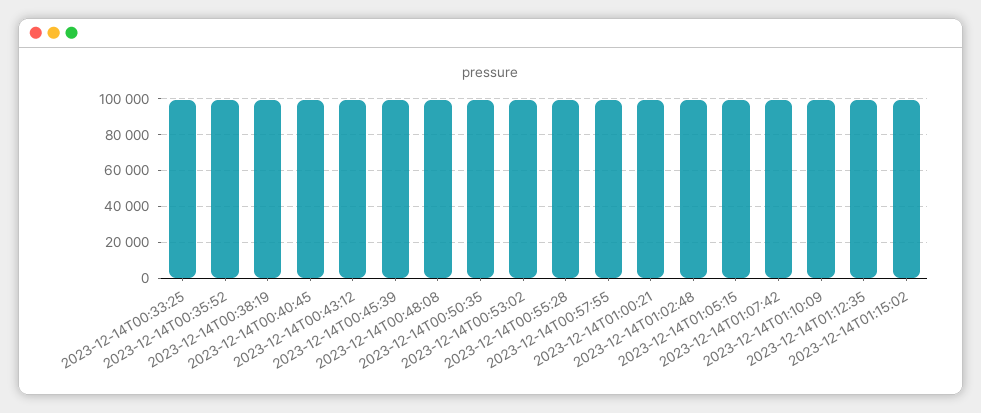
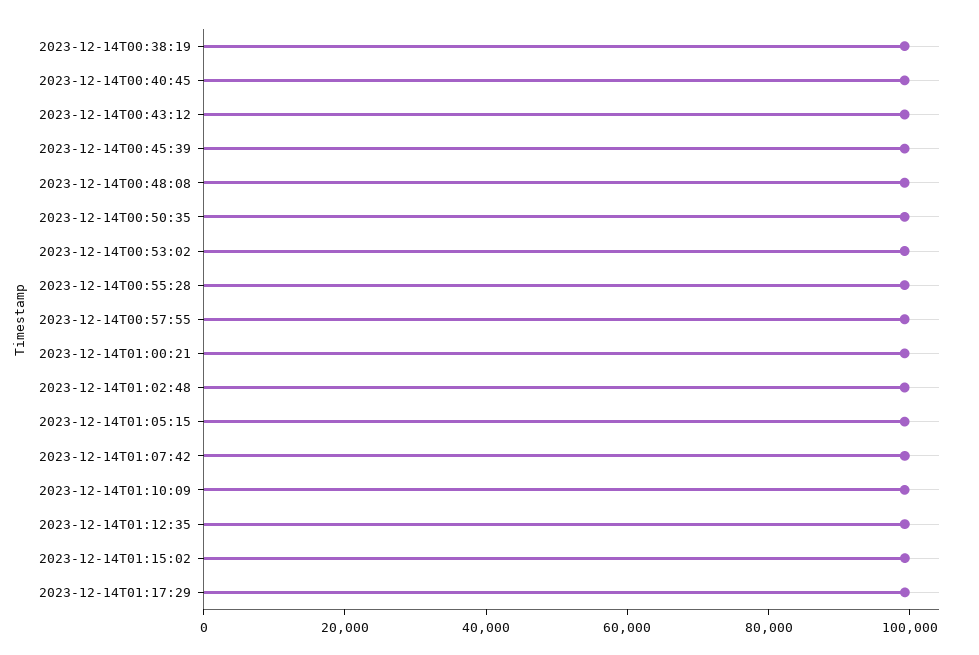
2023-12-14T00:33:25: 100000 -> none
2023-12-14T00:35:52: 100000 -> none
2023-12-14T01:17:29: none -> 100000

